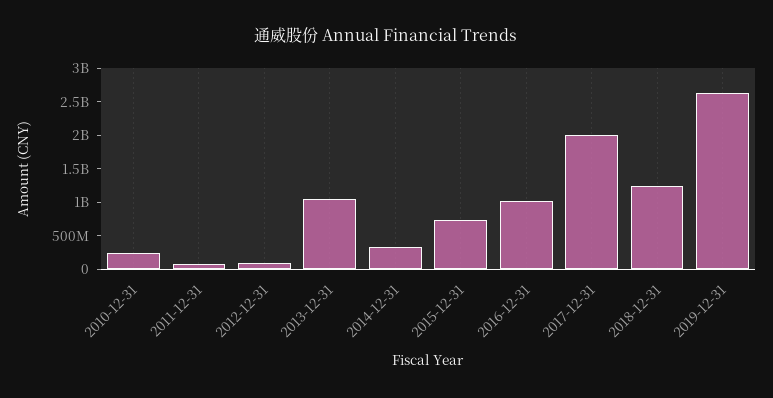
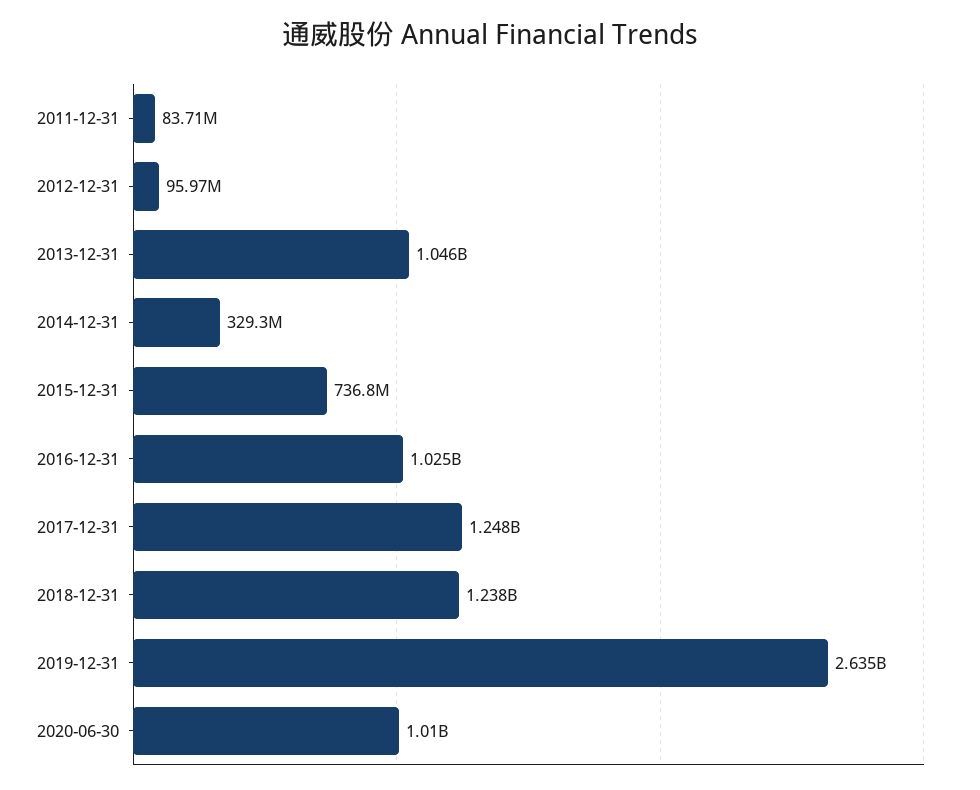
2010-12-31: 250000000 -> none
2017-12-31: 2000000000 -> 1248000000
2020-06-30: none -> 1010000000

